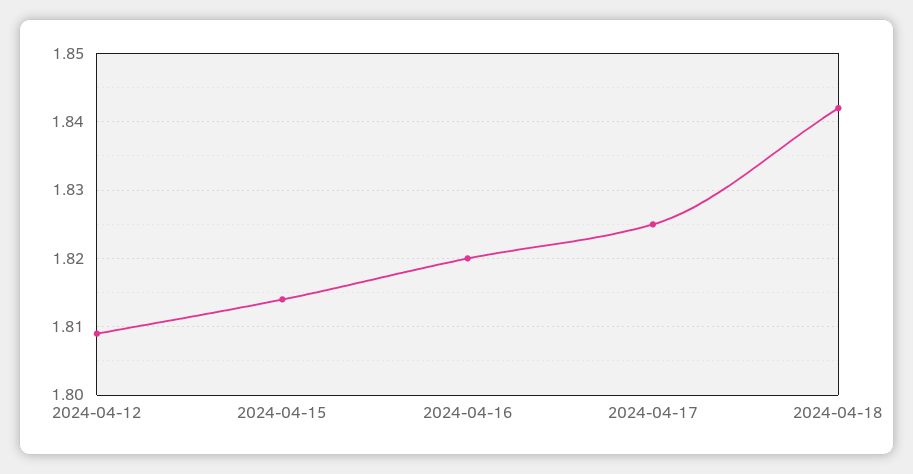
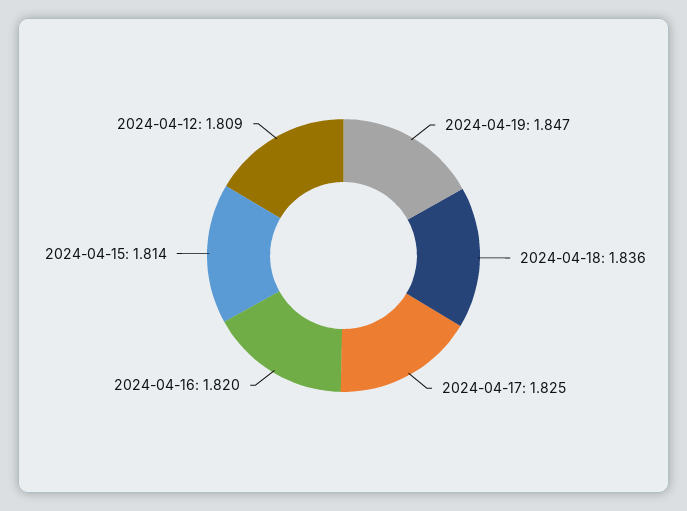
2024-04-18: 1.842 -> 1.836
2024-04-19: none -> 1.847

